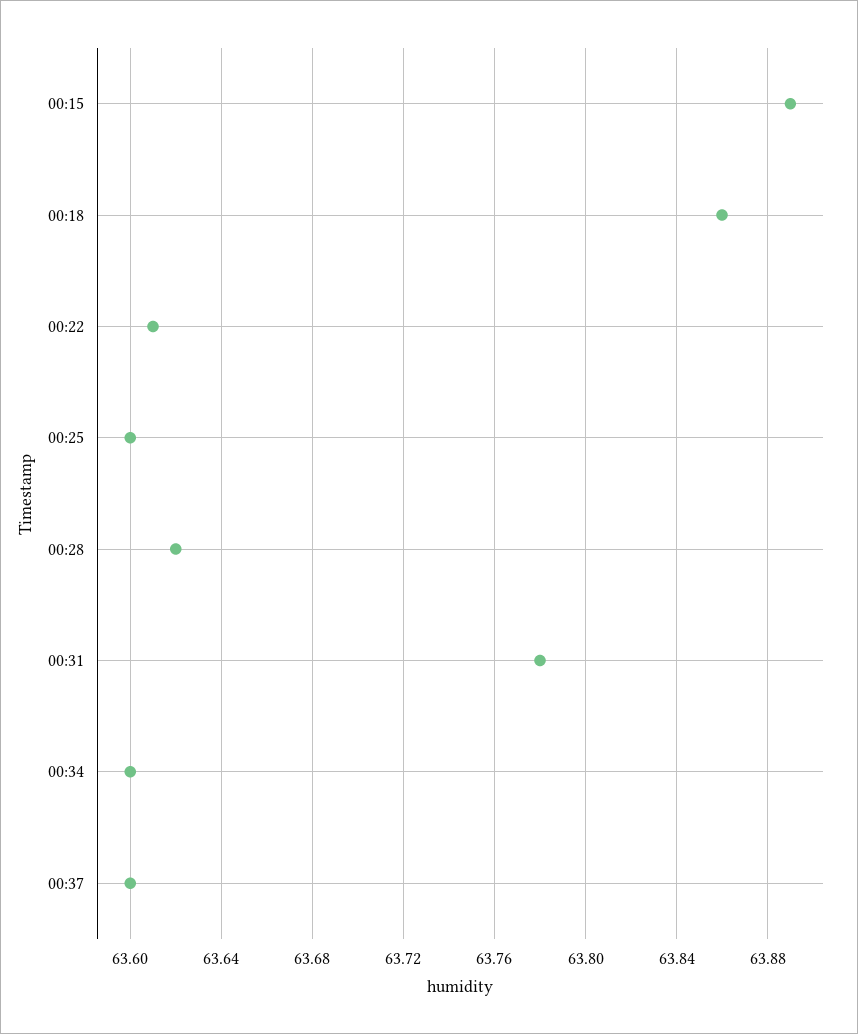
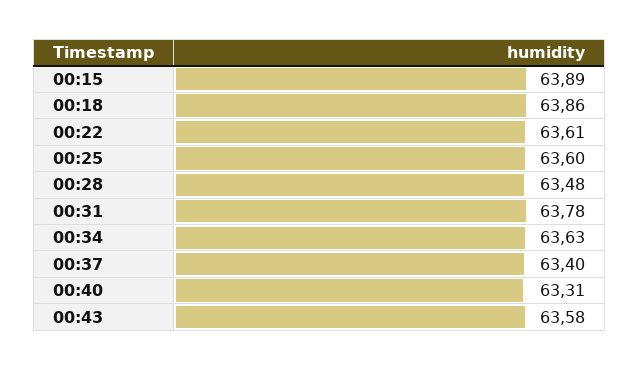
00:28: 63.62 -> 63.48
00:34: 63.6 -> 63.63
00:37: 63.6 -> 63.4
00:40: none -> 63.31
00:43: none -> 63.58

